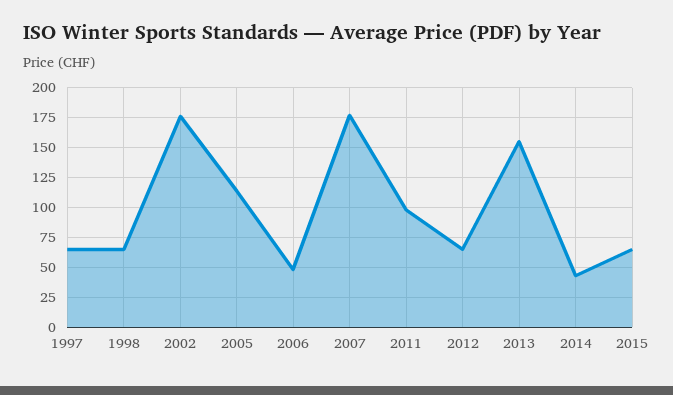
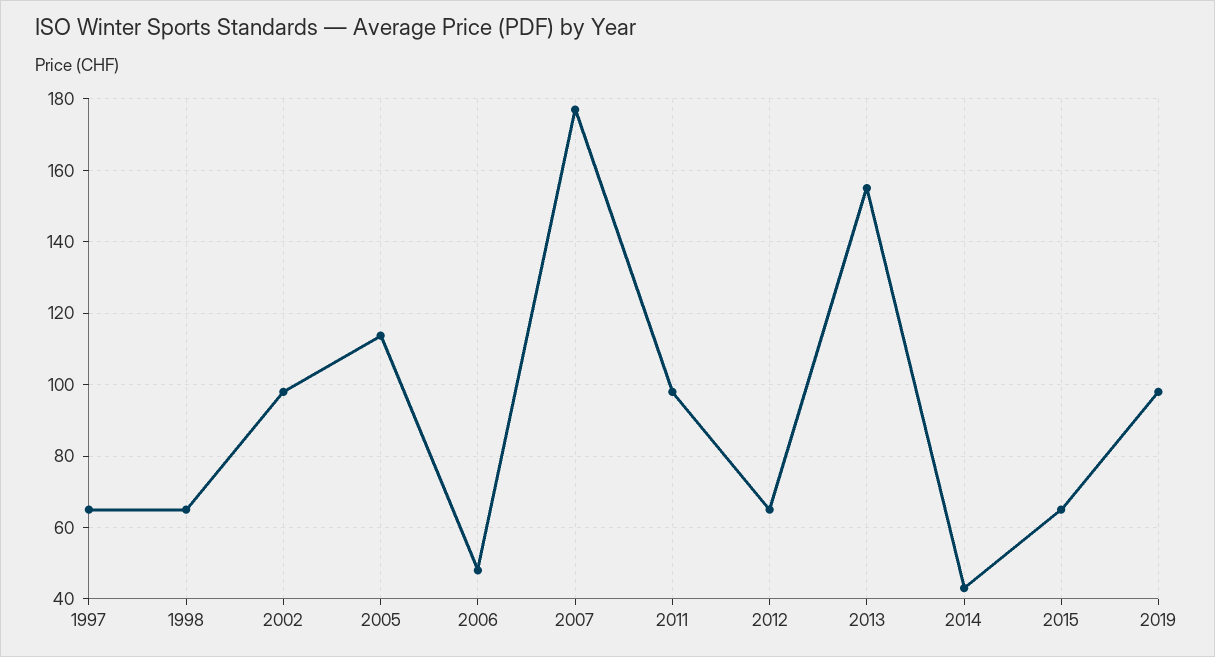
2002: 175 -> 98
2019: none -> 98

